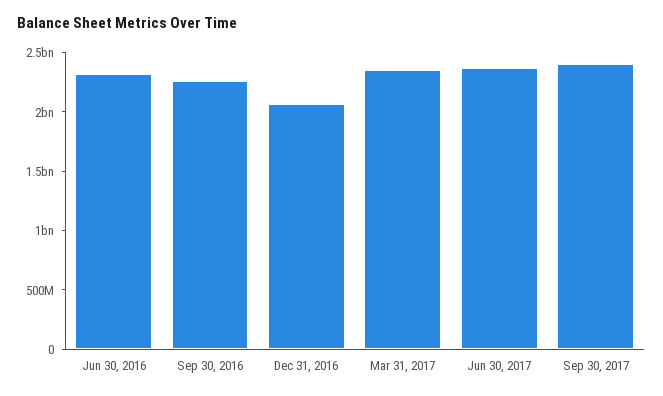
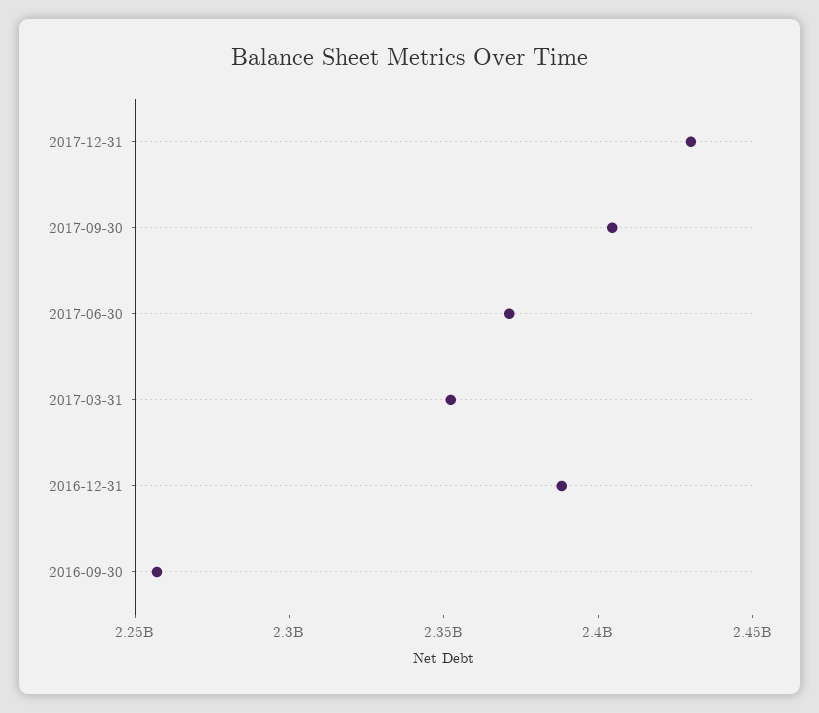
Jun 30, 2016: 2300000000 -> none
Dec 31, 2016: 2100000000 -> 2390000000
2017-12-31: none -> 2430000000

